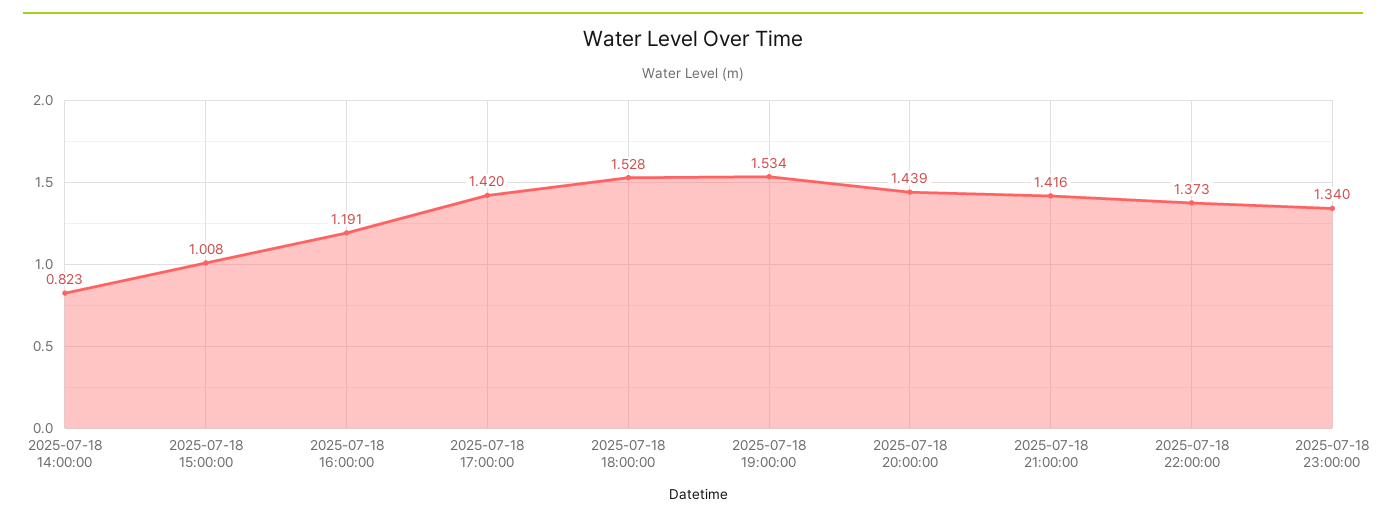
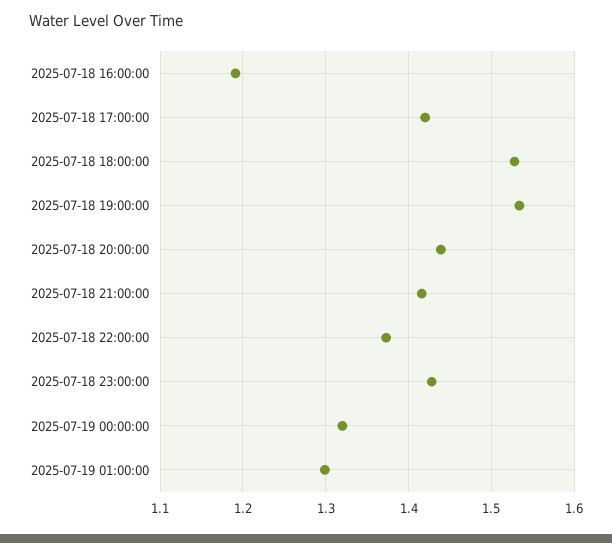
2025-07-18 14:00:00: 0.823 -> none
2025-07-18 15:00:00: 1.008 -> none
2025-07-18 23:00:00: 1.34 -> 1.43
2025-07-19 00:00:00: none -> 1.32
2025-07-19 01:00:00: none -> 1.3

